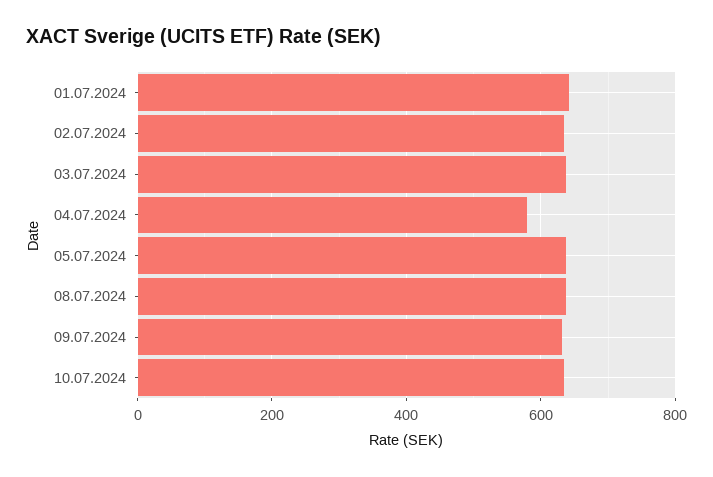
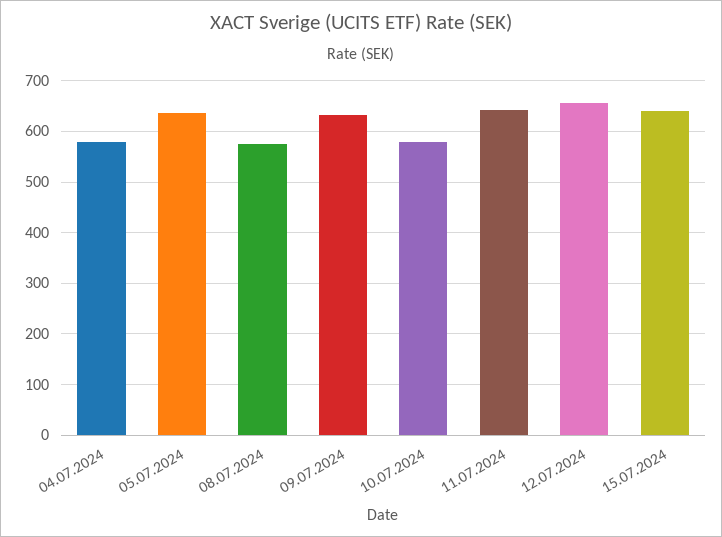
01.07.2024: 640 -> none
02.07.2024: 640 -> none
03.07.2024: 640 -> none
08.07.2024: 640 -> 580
10.07.2024: 640 -> 580
11.07.2024: none -> 640
12.07.2024: none -> 660
15.07.2024: none -> 640

